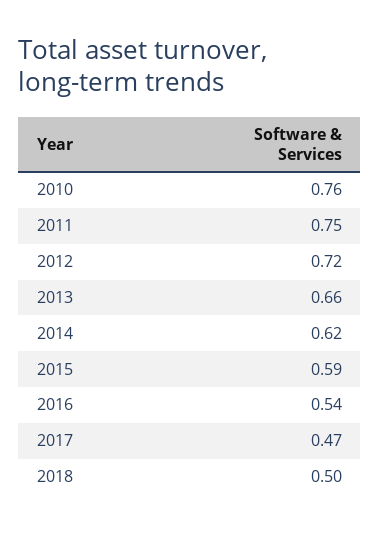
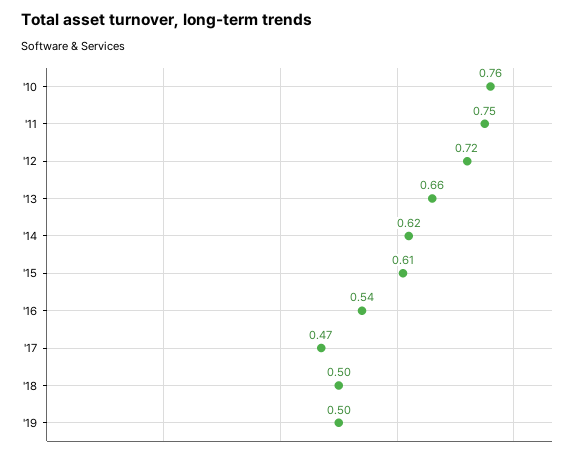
2015: 0.59 -> 0.61
'19: none -> 0.5

